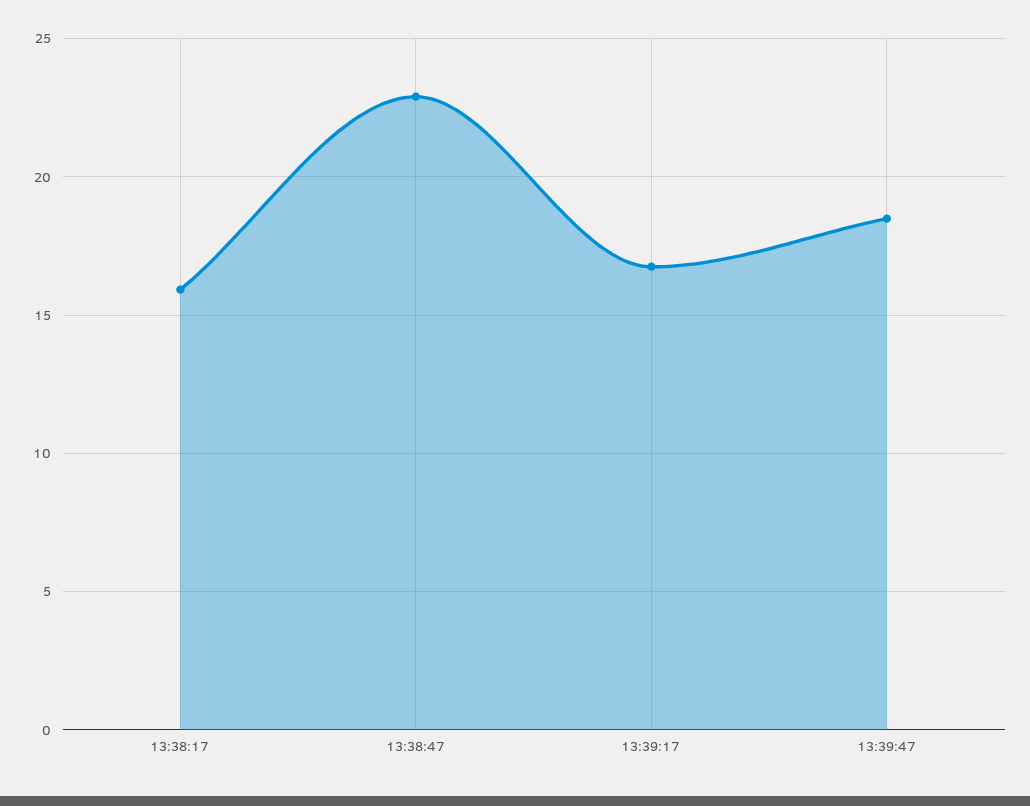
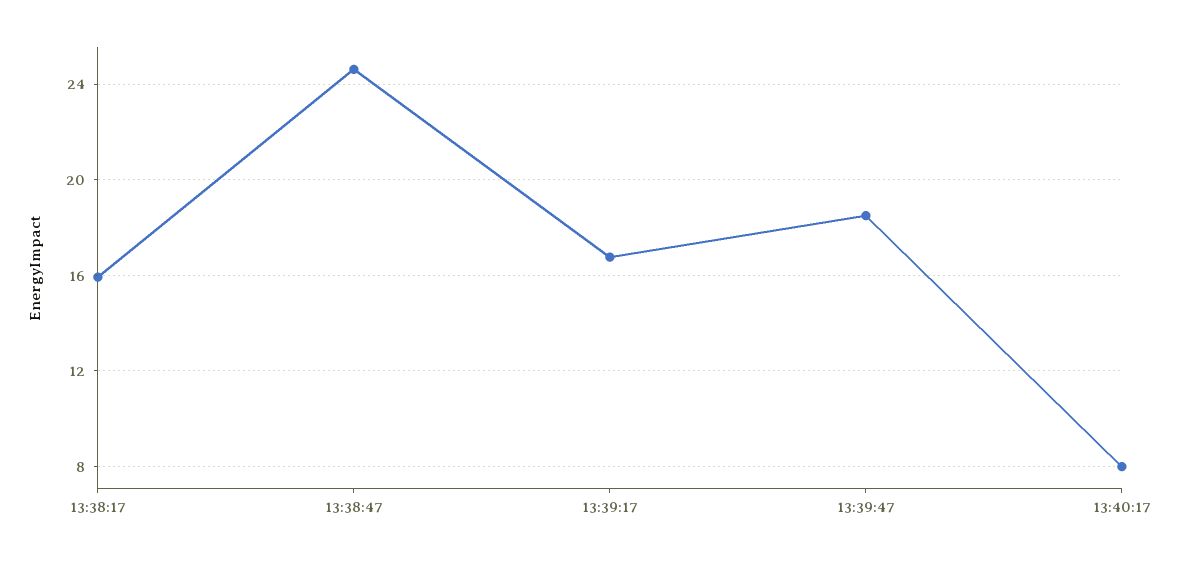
13:38:47: 23 -> 24.5
13:40:17: none -> 8

